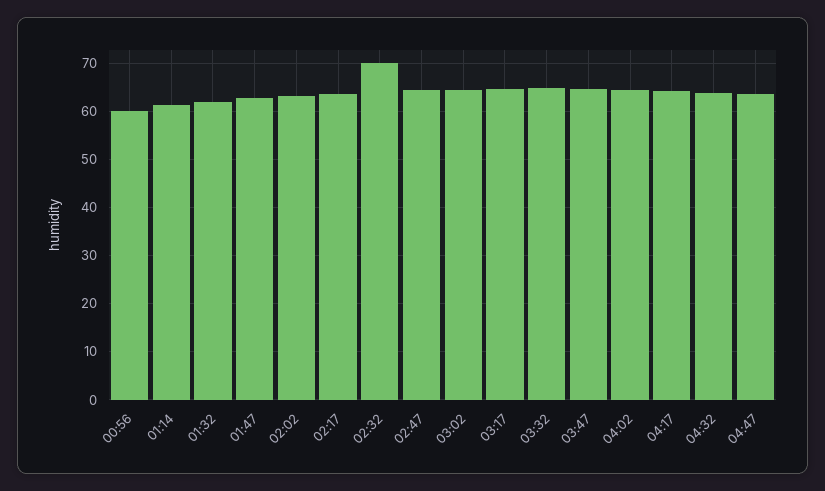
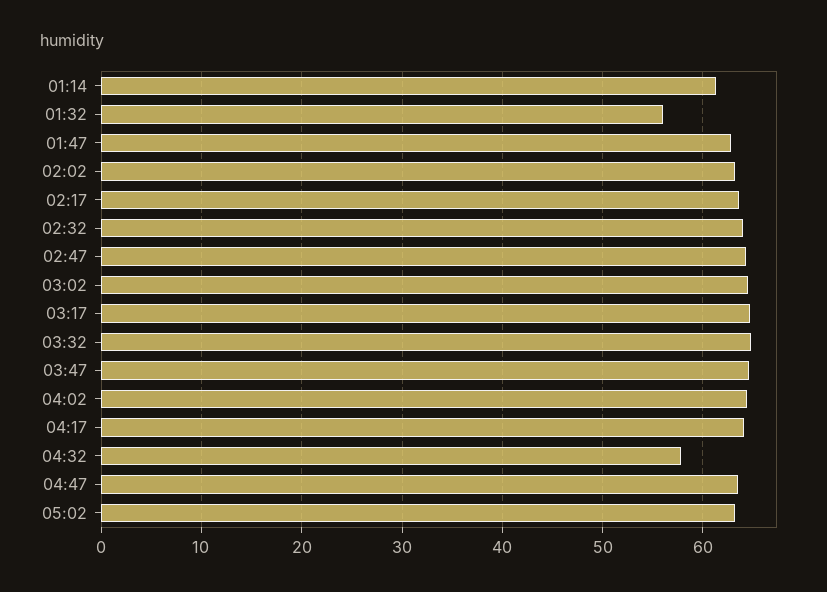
00:56: 60 -> none
01:32: 62 -> 56
02:32: 70 -> 64
04:32: 64 -> 58
05:02: none -> 63

